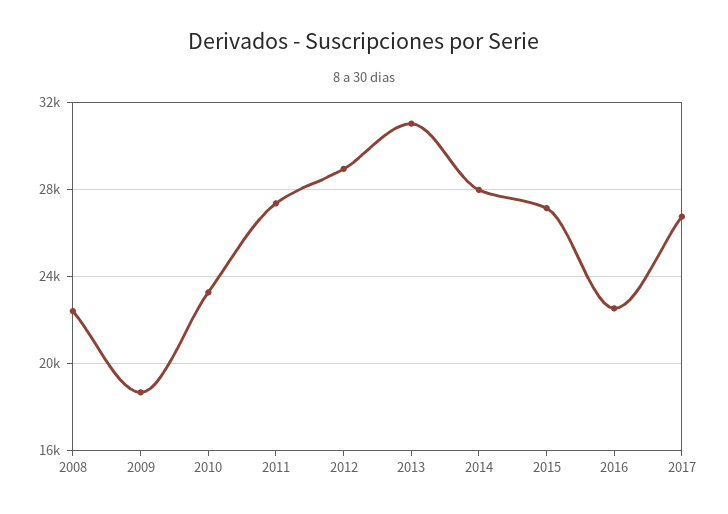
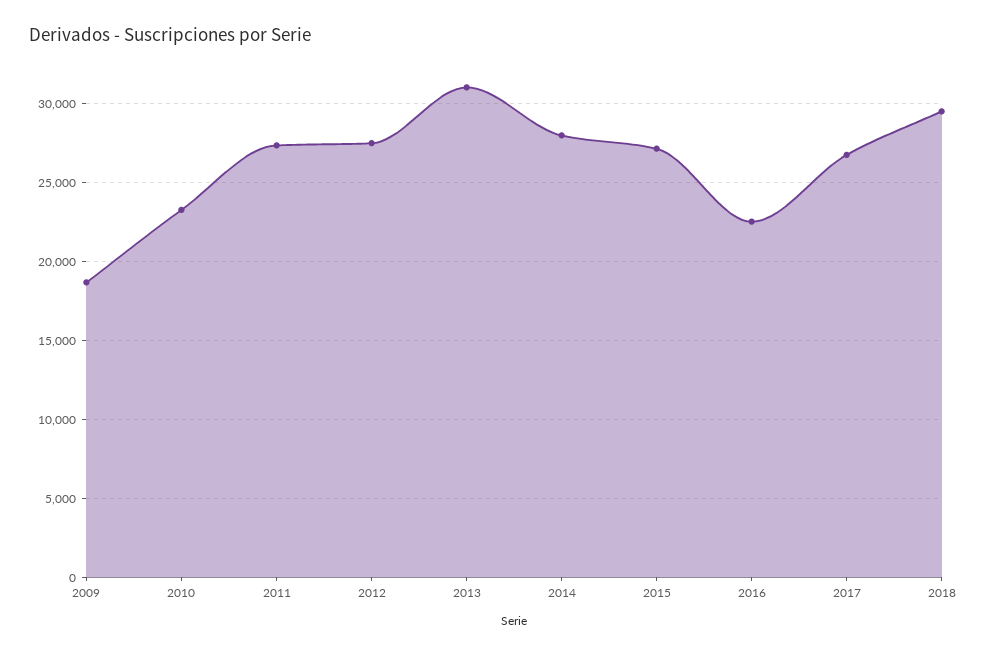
2008: 22500 -> none
2012: 29000 -> 27500
2018: none -> 29500

